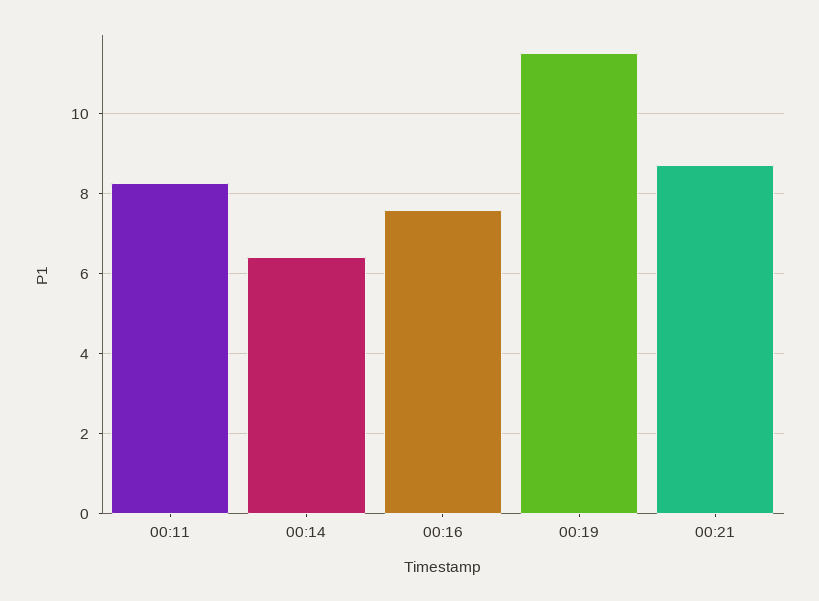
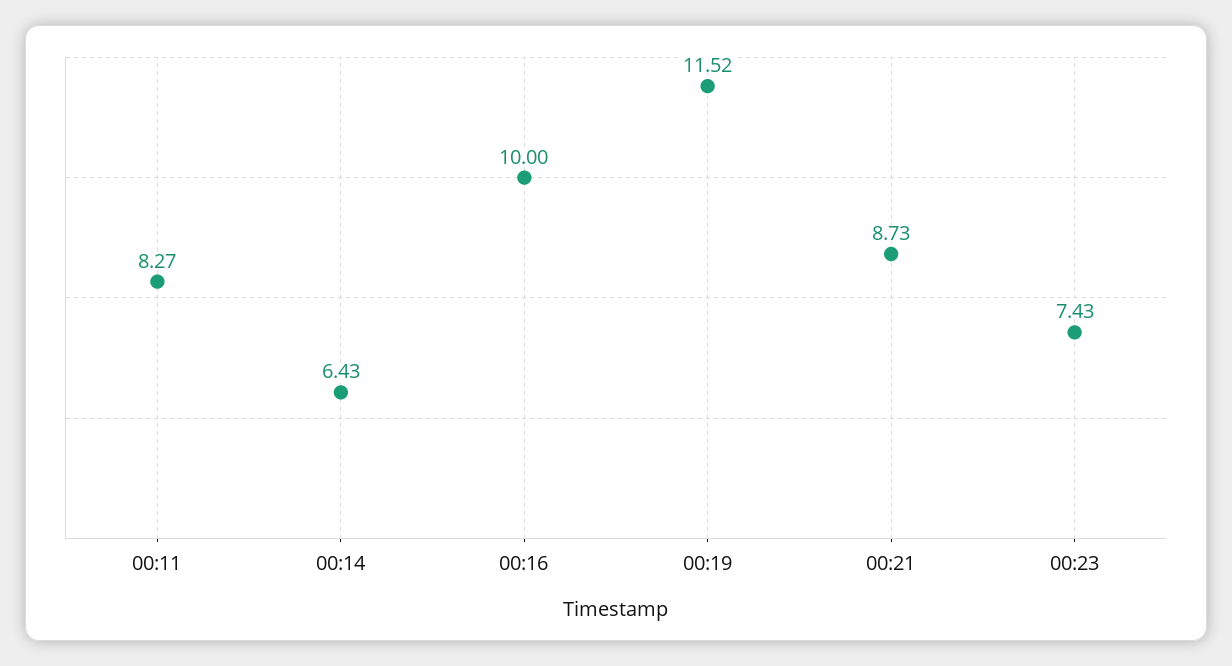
00:16: 7.6 -> 10
00:23: none -> 7.43

